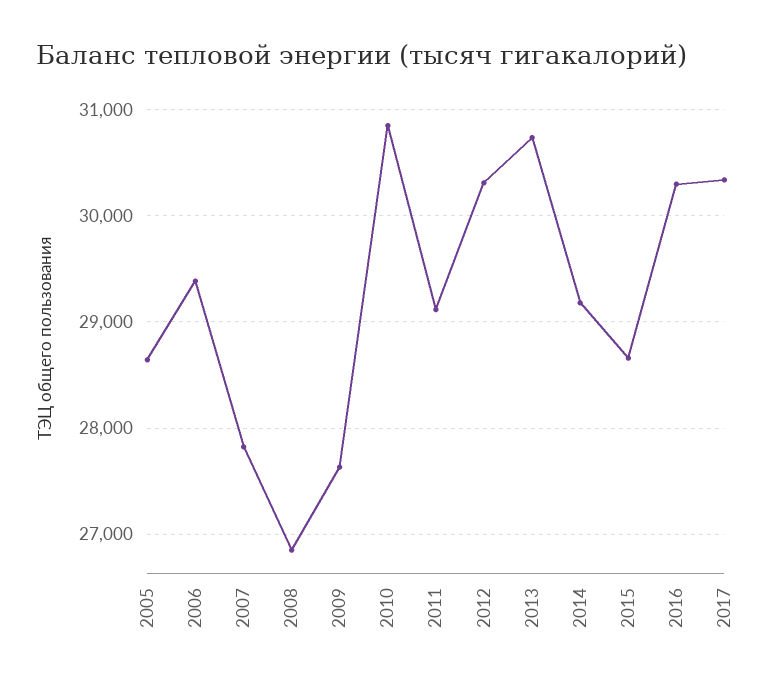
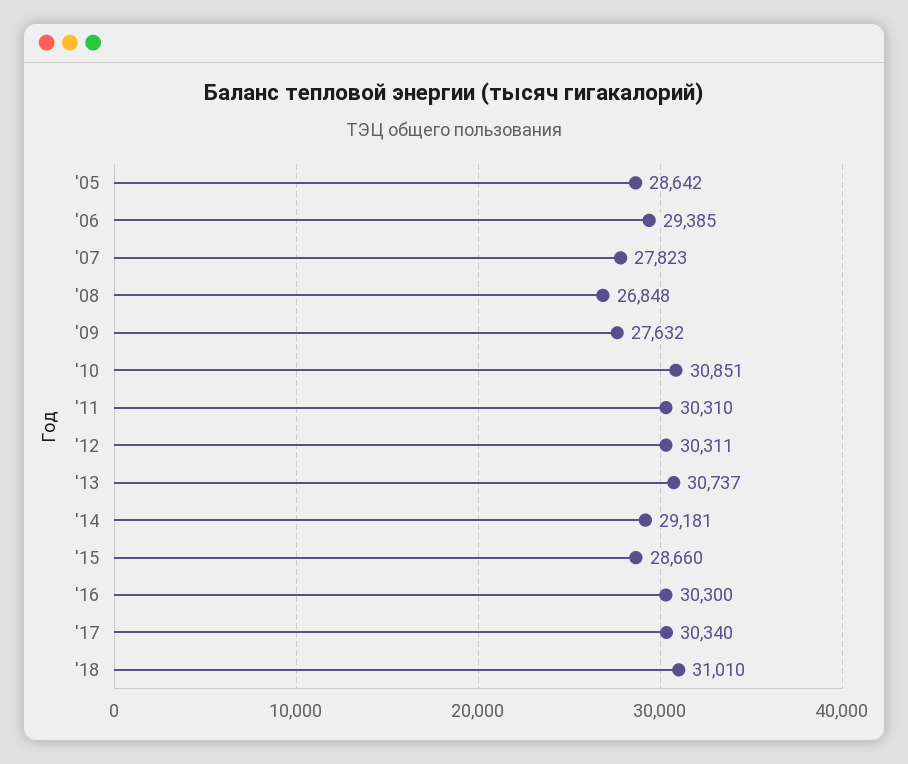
2011: 29100 -> 30310
'18: none -> 31010

